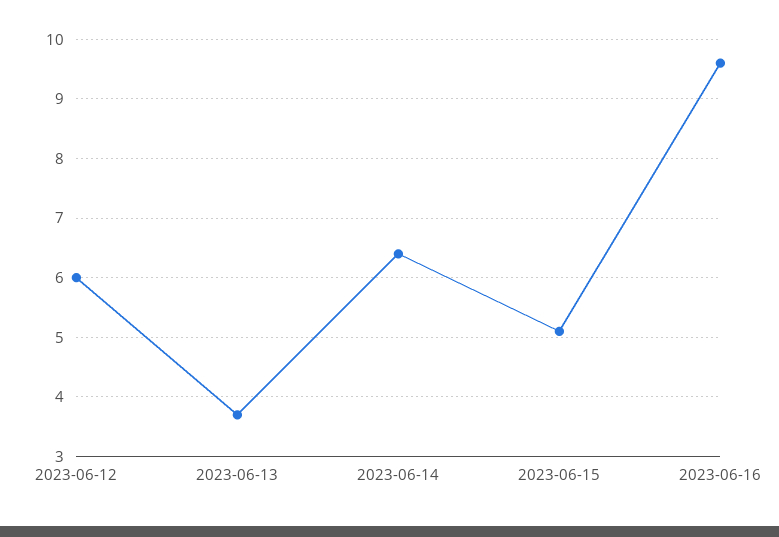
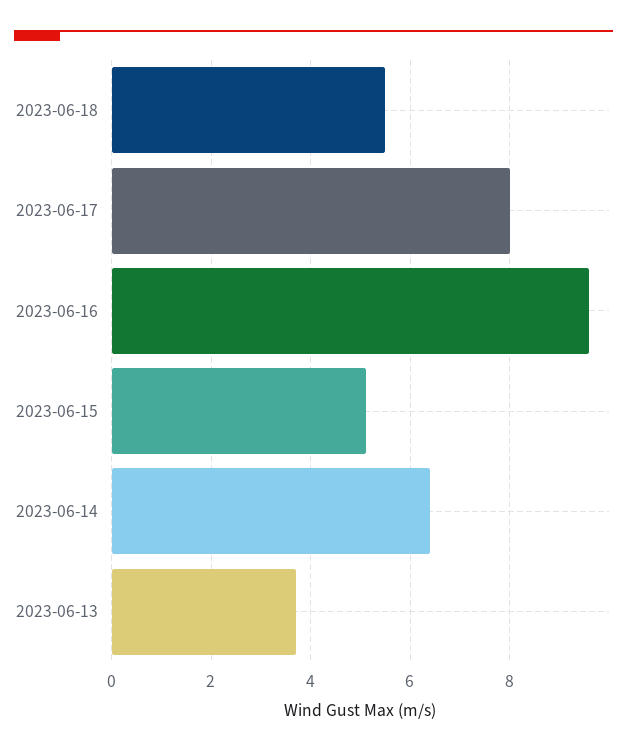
2023-06-12: 6 -> none
2023-06-18: none -> 5.5
2023-06-17: none -> 8

